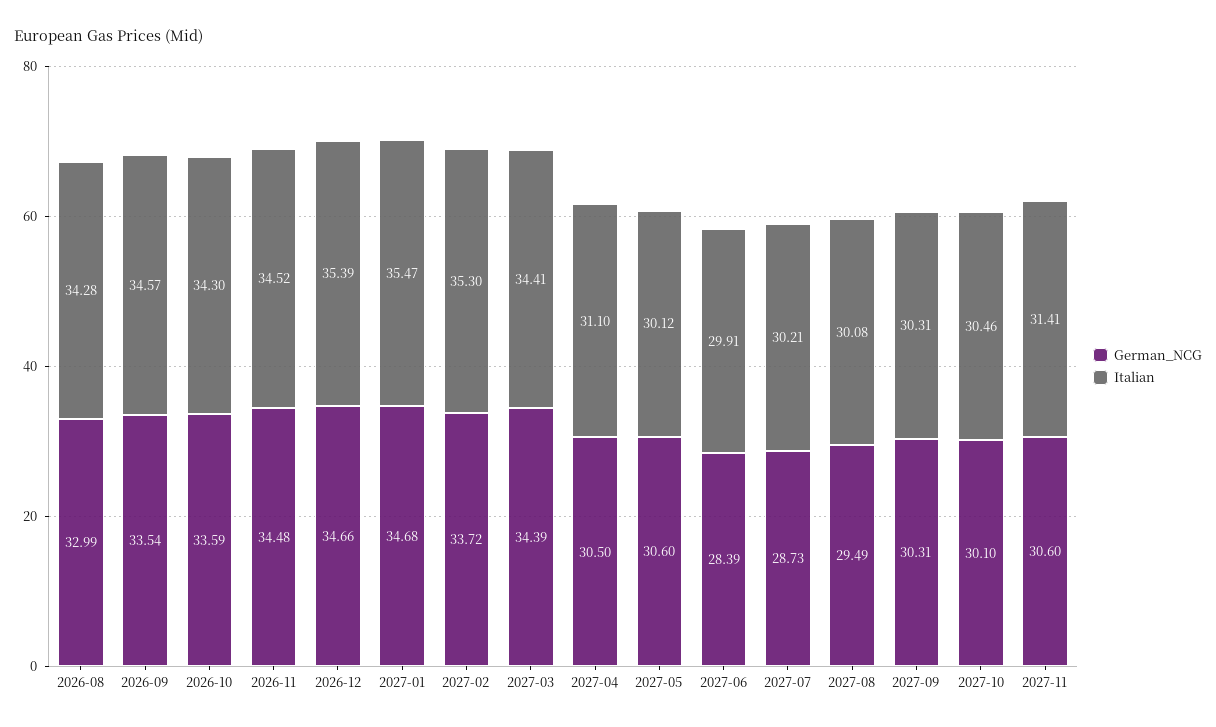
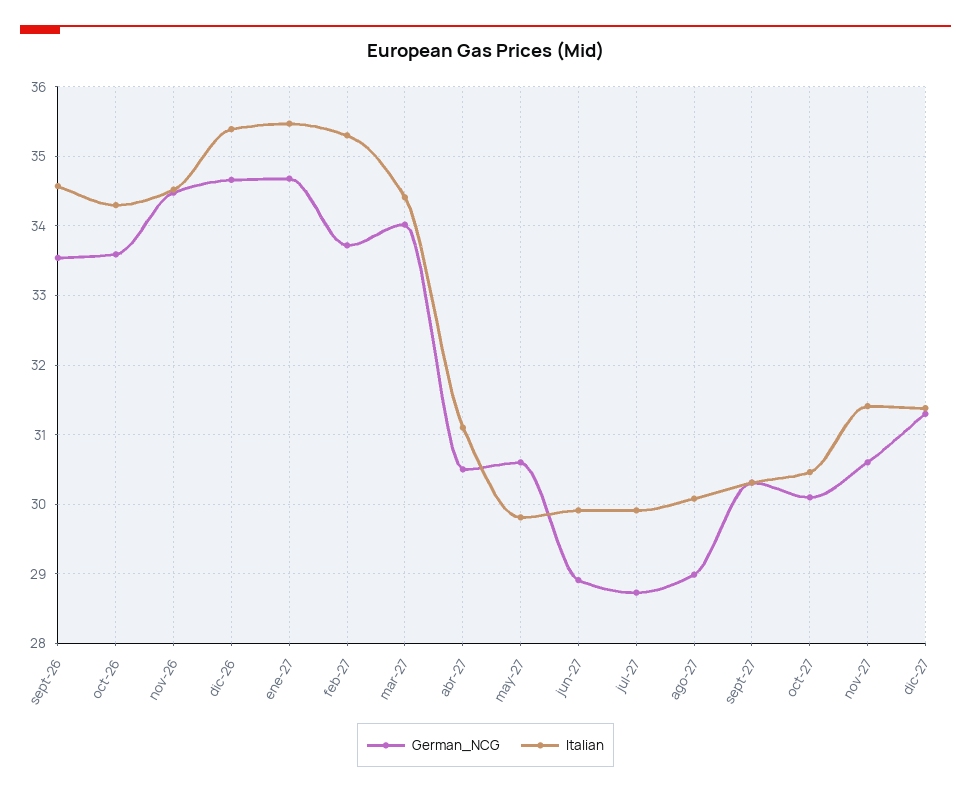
German_NCG, 2026-08: 32.99 -> none
Italian, 2026-08: 34.28 -> none
German_NCG, 2027-03: 34.39 -> 34
Italian, 2027-05: 30.12 -> 29.8
German_NCG, 2027-06: 28.39 -> 28.9
Italian, 2027-07: 30.21 -> 29.9
German_NCG, 2027-08: 29.49 -> 29
German_NCG, dic-27: none -> 31.3
Italian, dic-27: none -> 31.4

